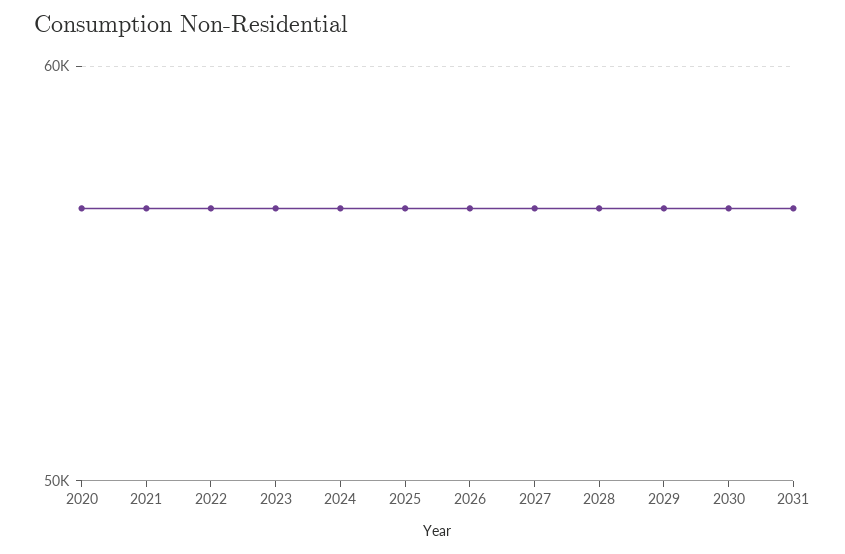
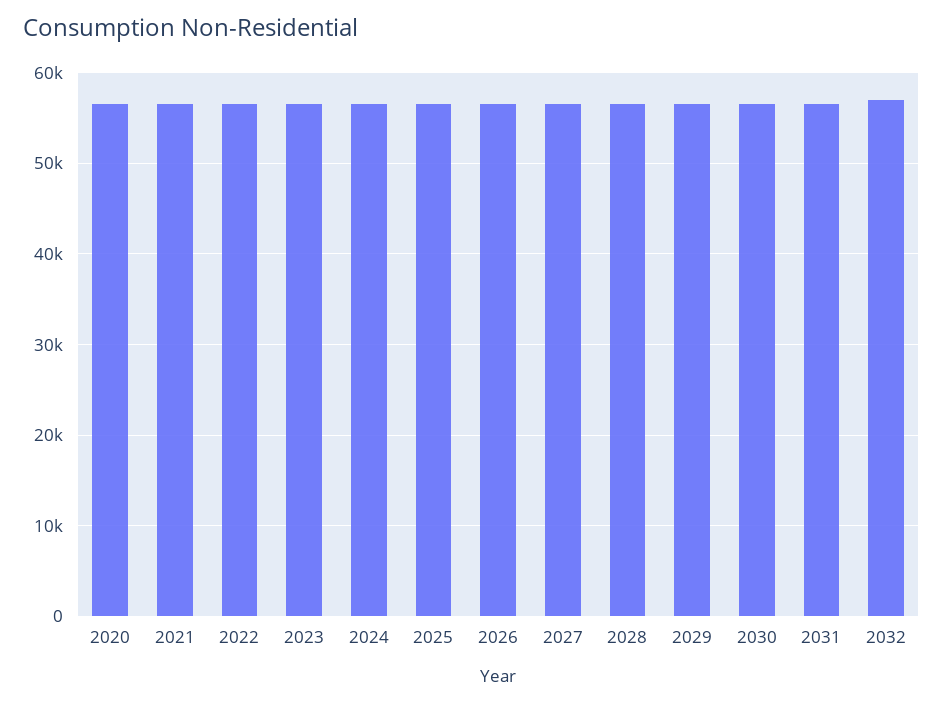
2032: none -> 57000

